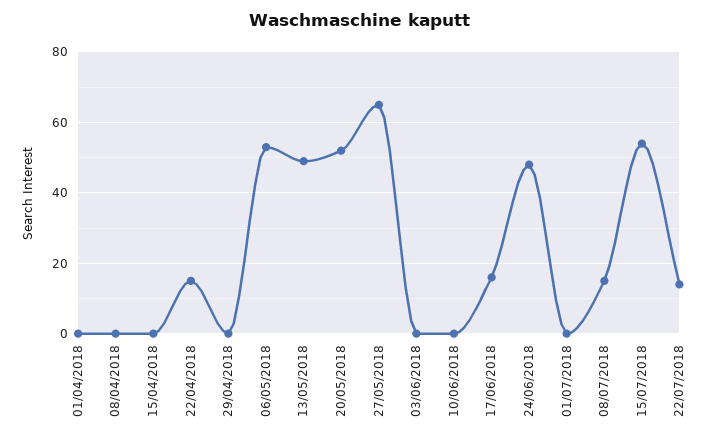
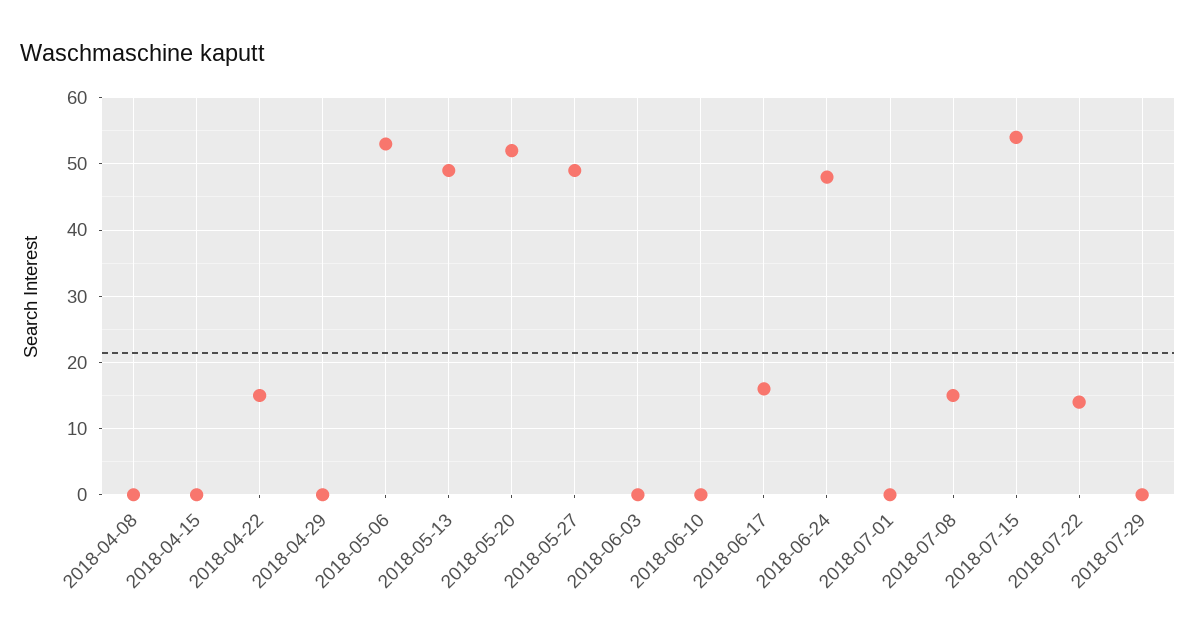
01/04/2018: 0 -> none
27/05/2018: 65 -> 49
2018-07-29: none -> 0

